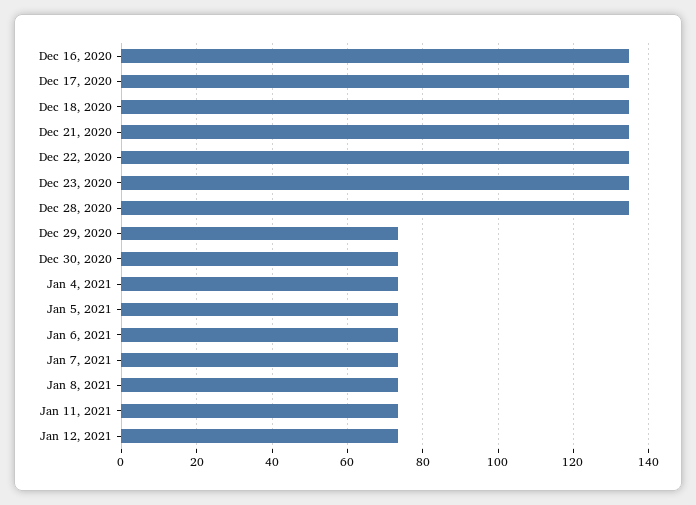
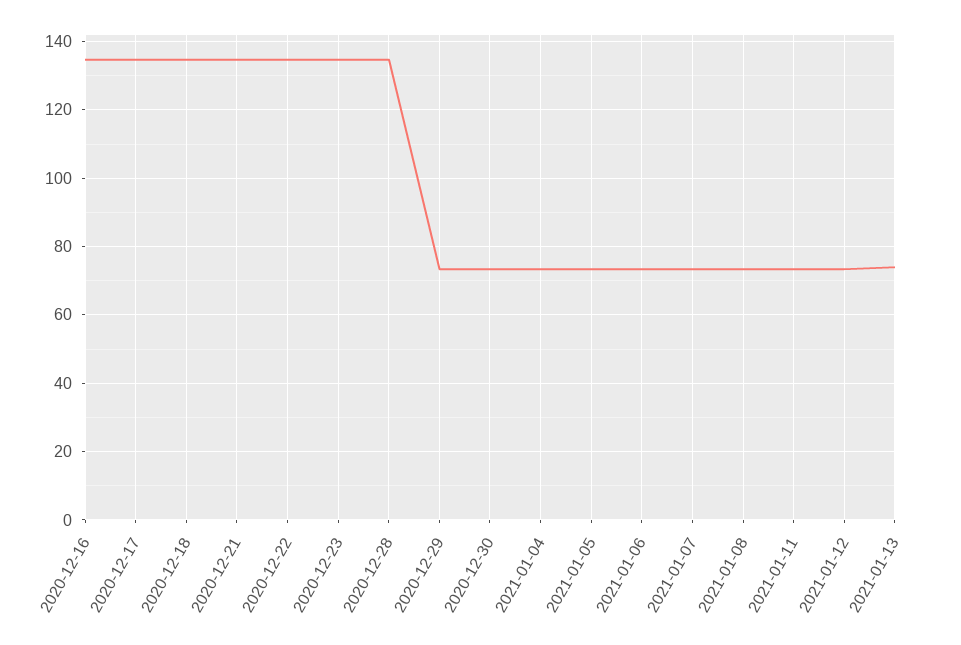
2021-01-13: none -> 74

